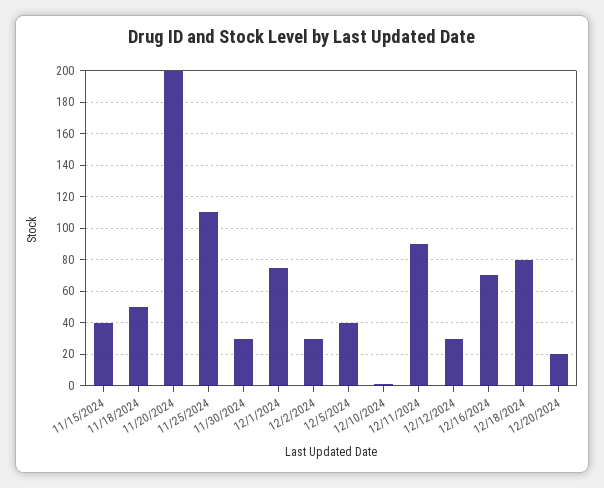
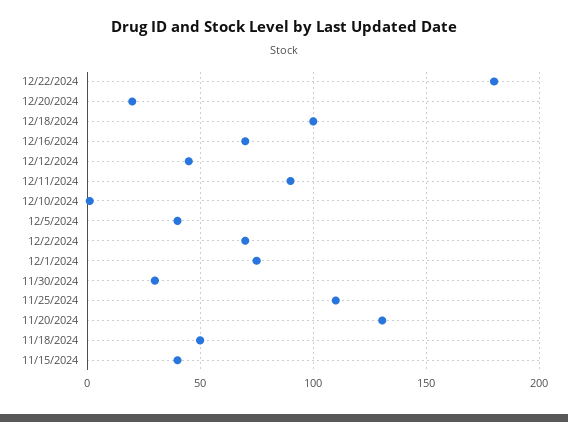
11/20/2024: 200 -> 130
12/2/2024: 30 -> 70
12/12/2024: 30 -> 45
12/18/2024: 80 -> 100
12/22/2024: none -> 180

